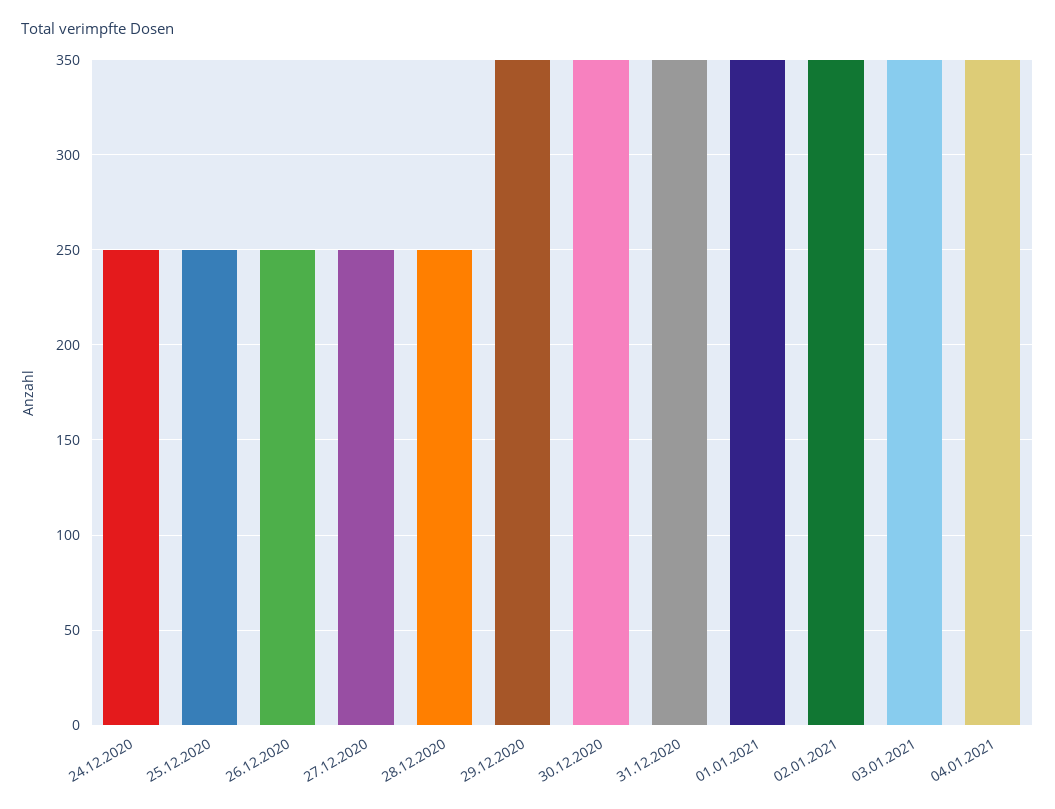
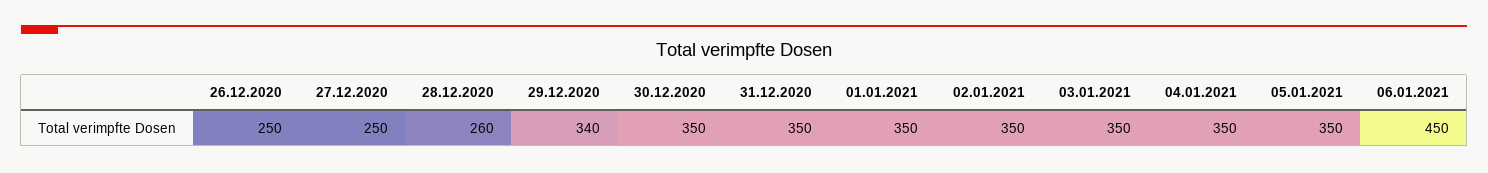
24.12.2020: 250 -> none
25.12.2020: 250 -> none
28.12.2020: 250 -> 260
29.12.2020: 350 -> 340
05.01.2021: none -> 350
06.01.2021: none -> 450

